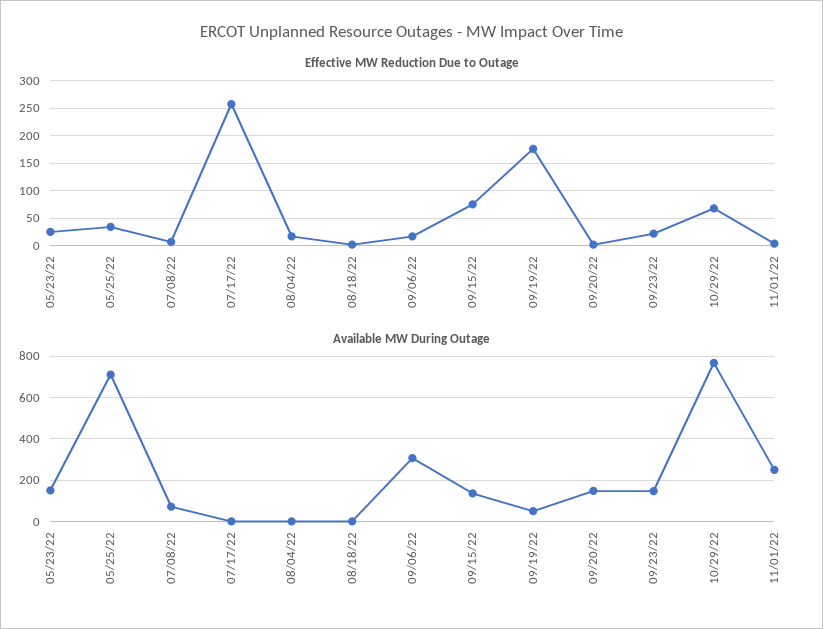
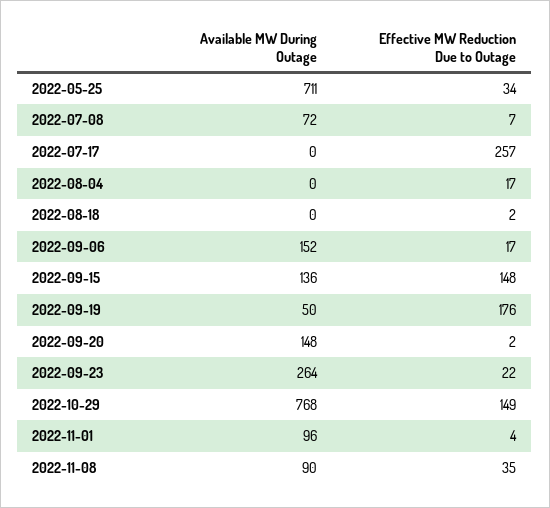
Effective MW Reduction Due to Outage, 05/23/22: 25 -> none
Effective MW Reduction Due to Outage, 09/15/22: 75 -> 148
Effective MW Reduction Due to Outage, 10/29/22: 75 -> 149
Available MW During Outage, 05/23/22: 150 -> none
Available MW During Outage, 09/06/22: 300 -> 152
Available MW During Outage, 09/23/22: 150 -> 264
Available MW During Outage, 11/01/22: 250 -> 96
Available MW During Outage, 2022-11-08: none -> 90
Effective MW Reduction Due to Outage, 2022-11-08: none -> 35

